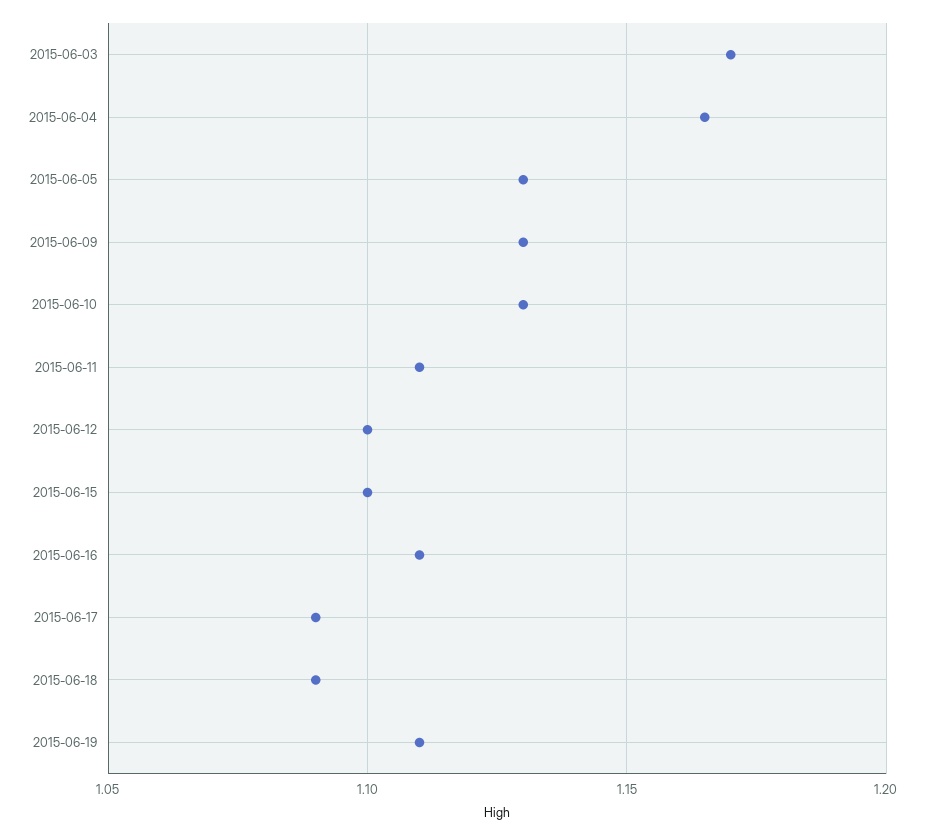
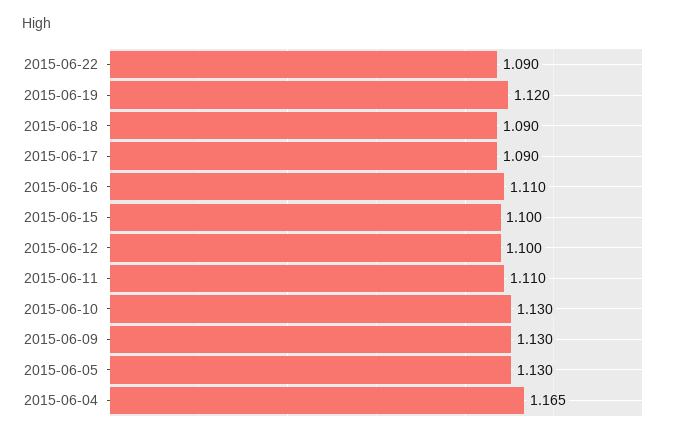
2015-06-03: 1.17 -> none
2015-06-19: 1.11 -> 1.12
2015-06-22: none -> 1.09

